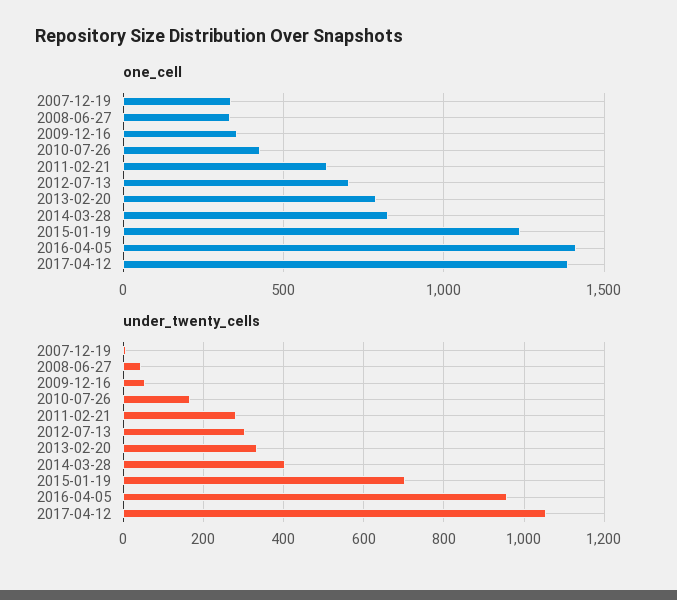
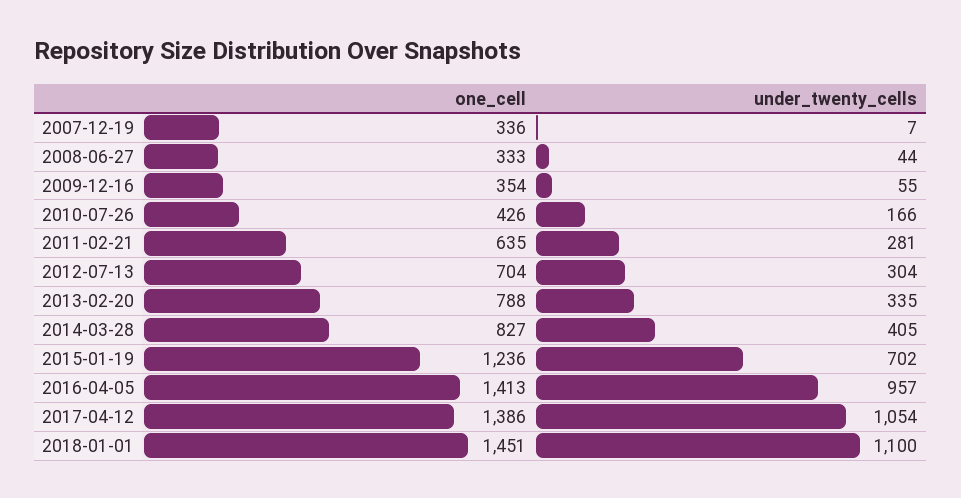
one_cell, 2018-01-01: none -> 1451
under_twenty_cells, 2018-01-01: none -> 1100

